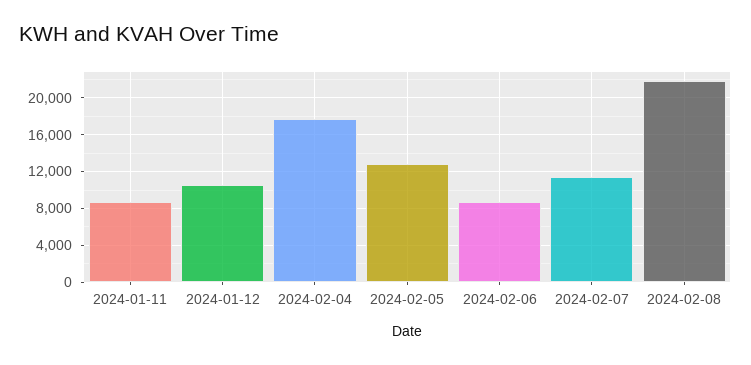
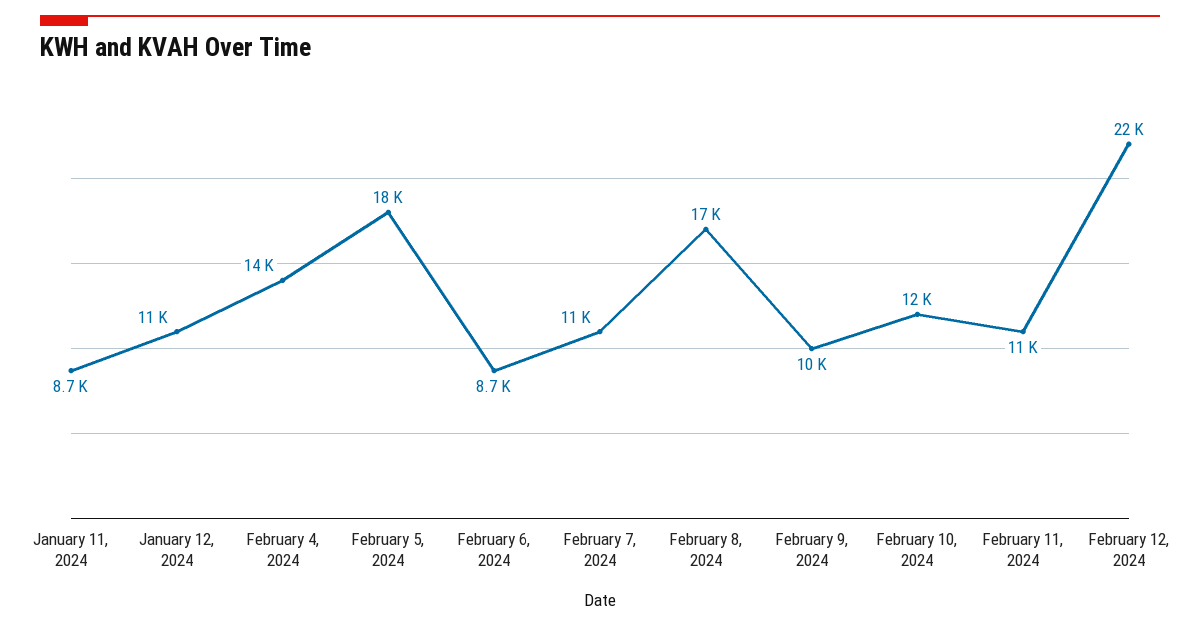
2024-02-04: 18000 -> 14000
2024-02-05: 13000 -> 18000
2024-02-08: 22000 -> 17000
February 9, 2024: none -> 10000
February 10, 2024: none -> 12000
February 11, 2024: none -> 11000
February 12, 2024: none -> 22000

